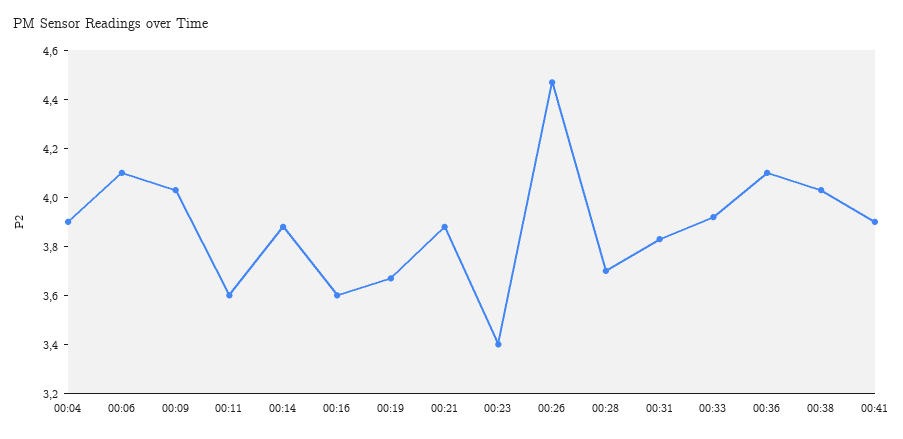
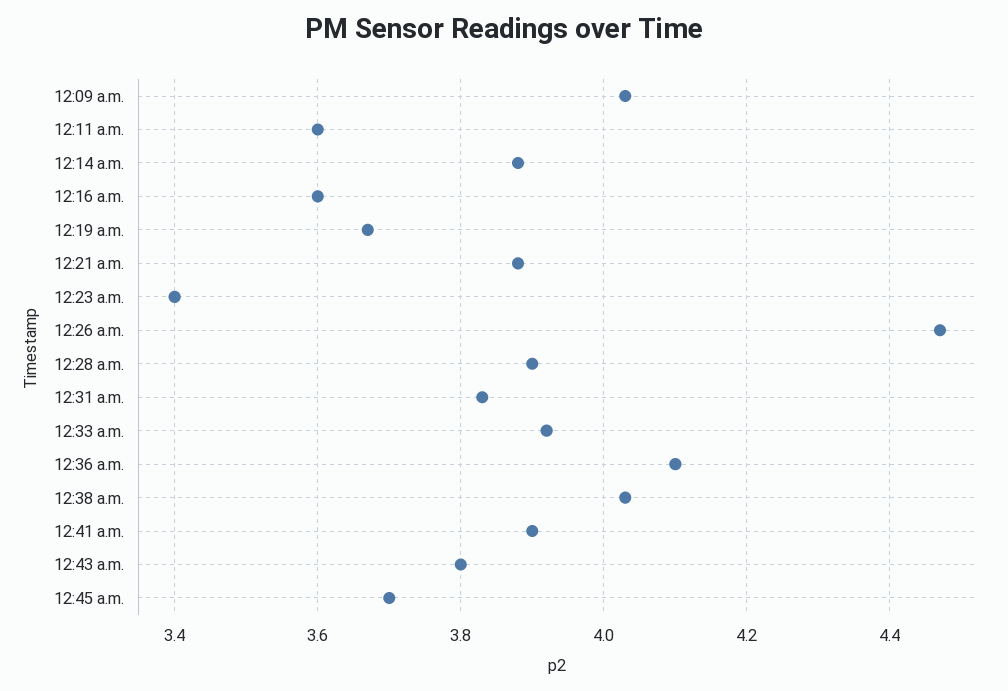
00:04: 3.9 -> none
00:06: 4.1 -> none
00:28: 3.7 -> 3.9
12:43 a.m.: none -> 3.8
12:45 a.m.: none -> 3.7

